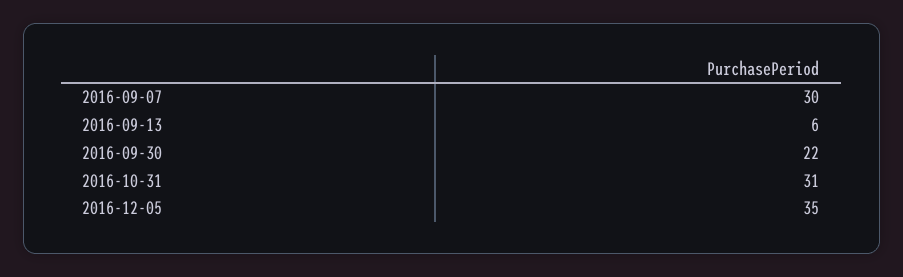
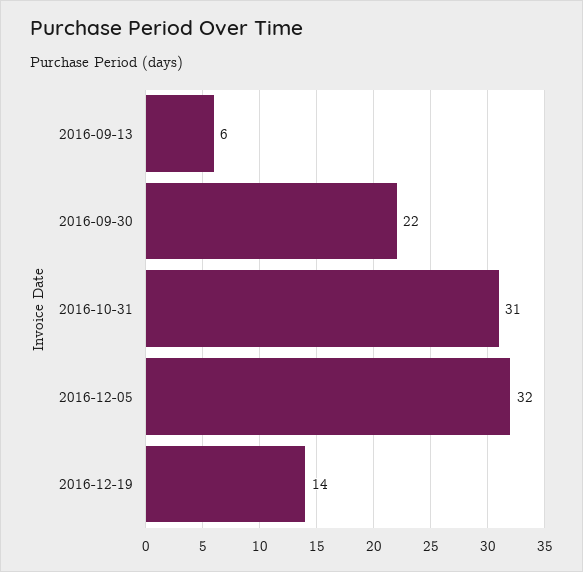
2016-09-07: 30 -> none
2016-12-05: 35 -> 32
2016-12-19: none -> 14

